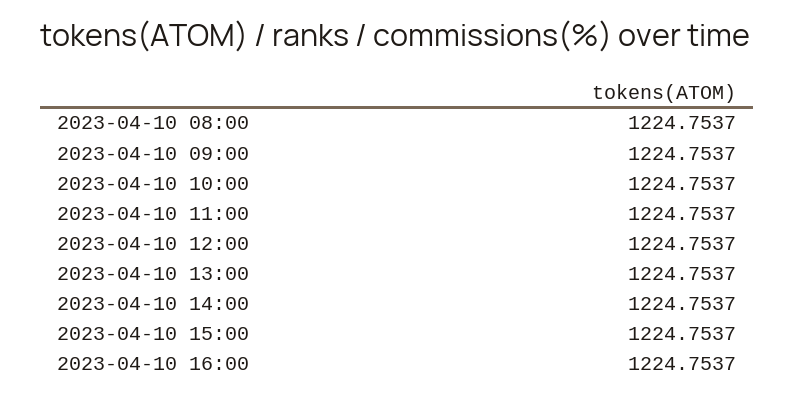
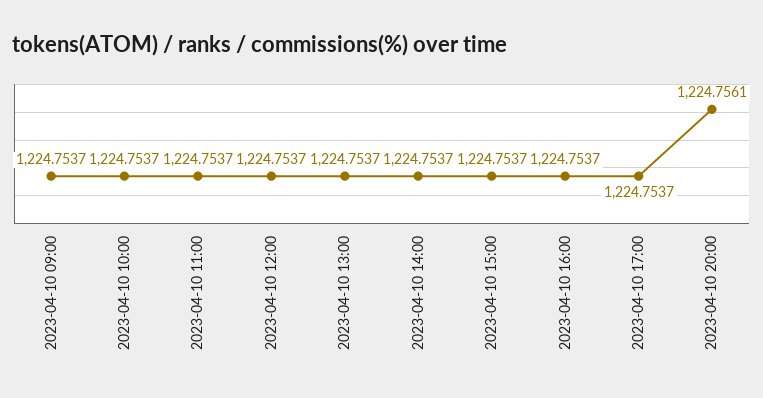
2023-04-10 08:00: 1224.7537 -> none
2023-04-10 17:00: none -> 1224.7537
2023-04-10 20:00: none -> 1224.7561

